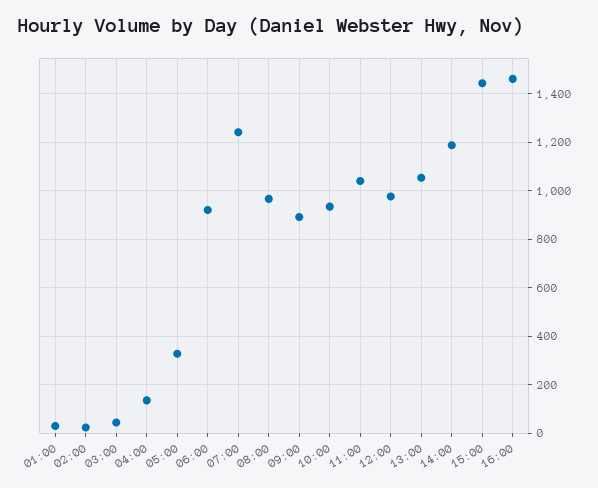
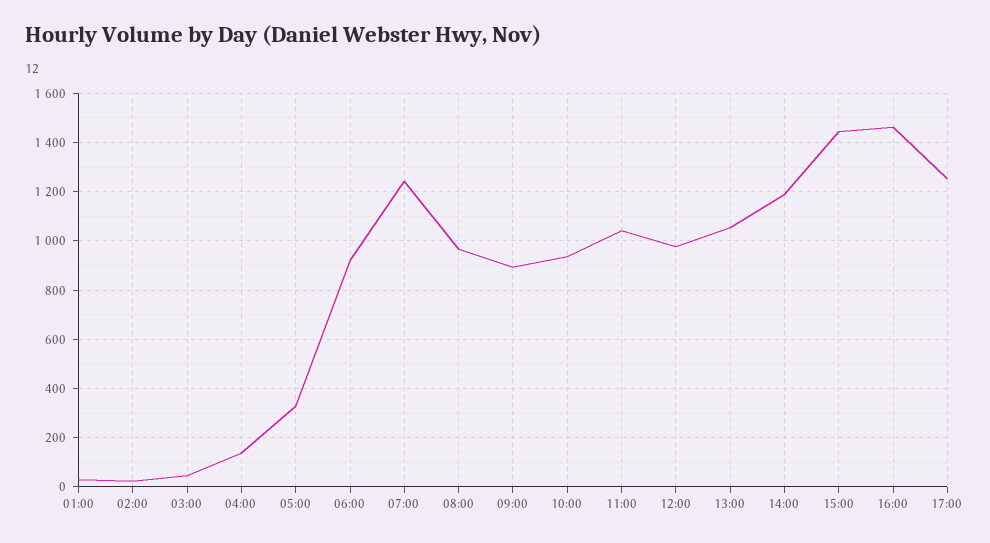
17:00: none -> 1250

